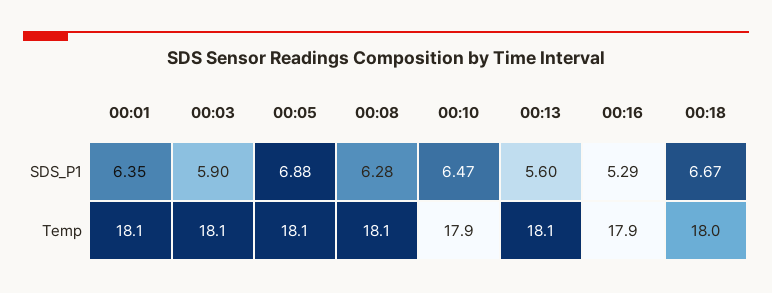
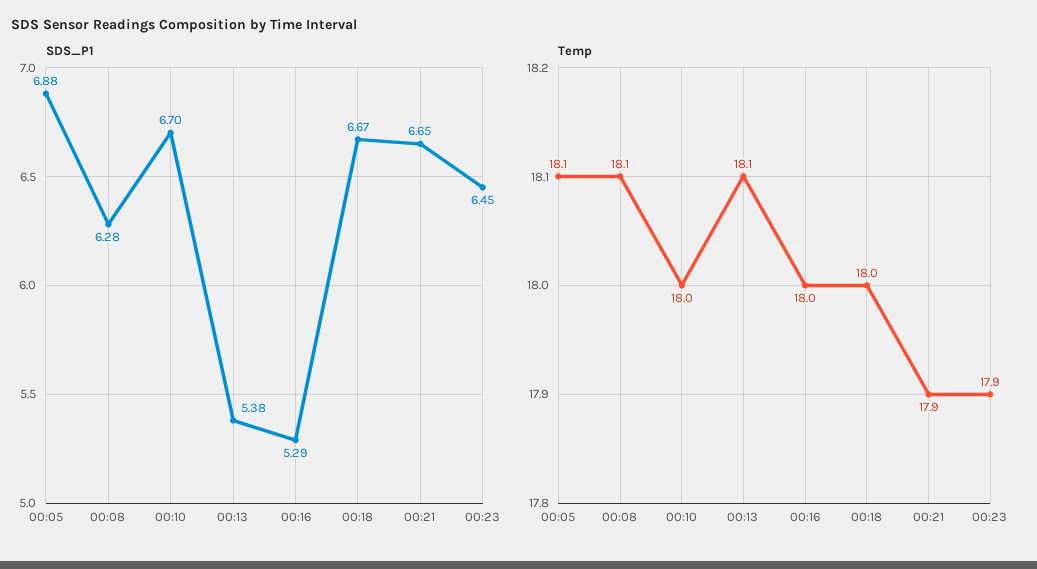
SDS_P1, 00:01: 6.35 -> none
SDS_P1, 00:03: 5.9 -> none
SDS_P1, 00:10: 6.47 -> 6.7
SDS_P1, 00:13: 5.6 -> 5.38
Temp, 00:01: 18.1 -> none
Temp, 00:03: 18.1 -> none
Temp, 00:10: 17.9 -> 18
Temp, 00:16: 17.9 -> 18
SDS_P1, 00:21: none -> 6.65
SDS_P1, 00:23: none -> 6.45
Temp, 00:21: none -> 17.9
Temp, 00:23: none -> 17.9

